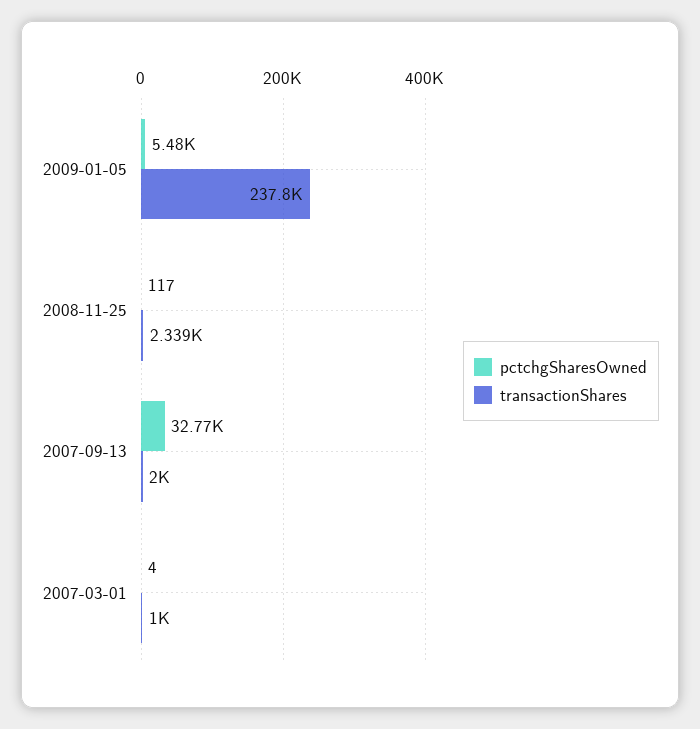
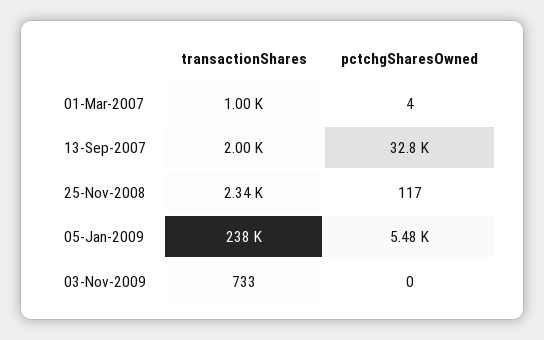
transactionShares, 03-Nov-2009: none -> 733
pctchgSharesOwned, 03-Nov-2009: none -> 0

